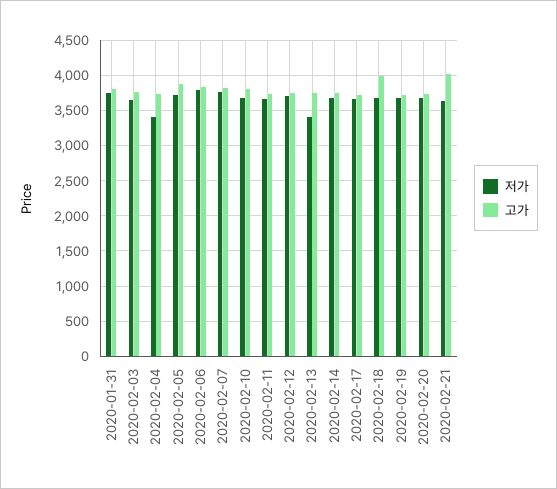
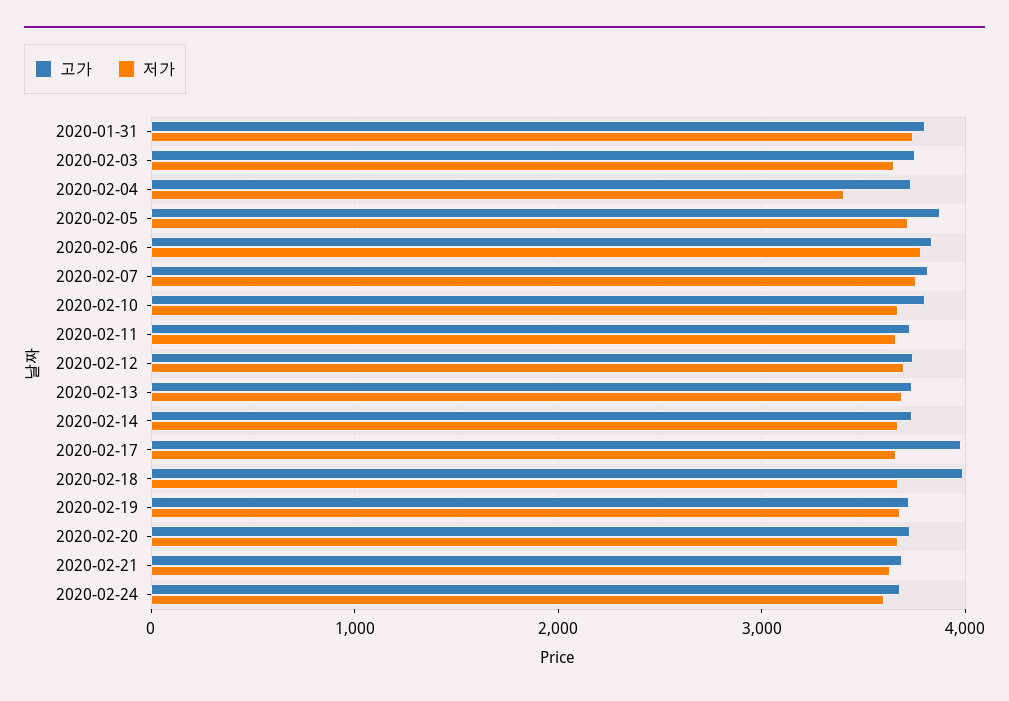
저가, 2020-02-13: 3400 -> 3700
고가, 2020-02-17: 3700 -> 4000
고가, 2020-02-21: 4000 -> 3700
고가, 2020-02-24: none -> 3700
저가, 2020-02-24: none -> 3600

